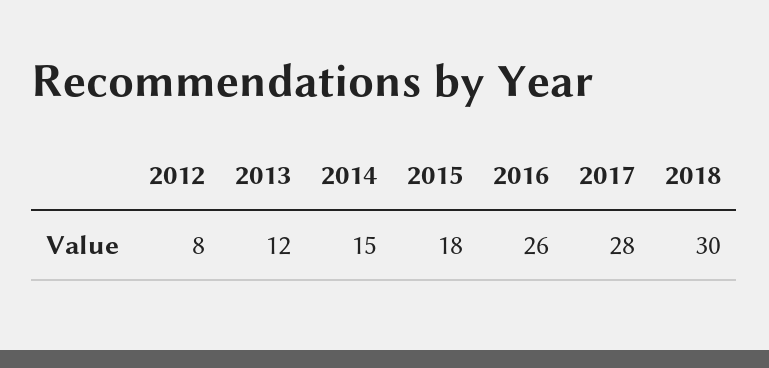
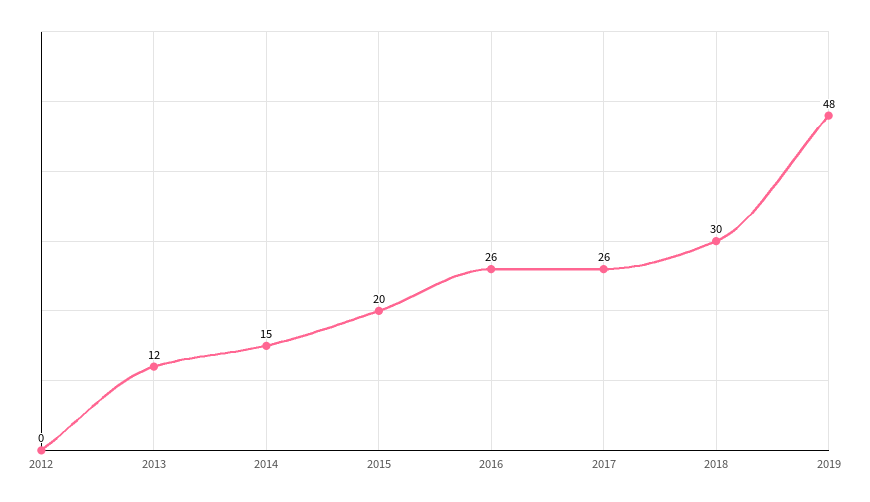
2012: 8 -> 0
2015: 18 -> 20
2017: 28 -> 26
2019: none -> 48

